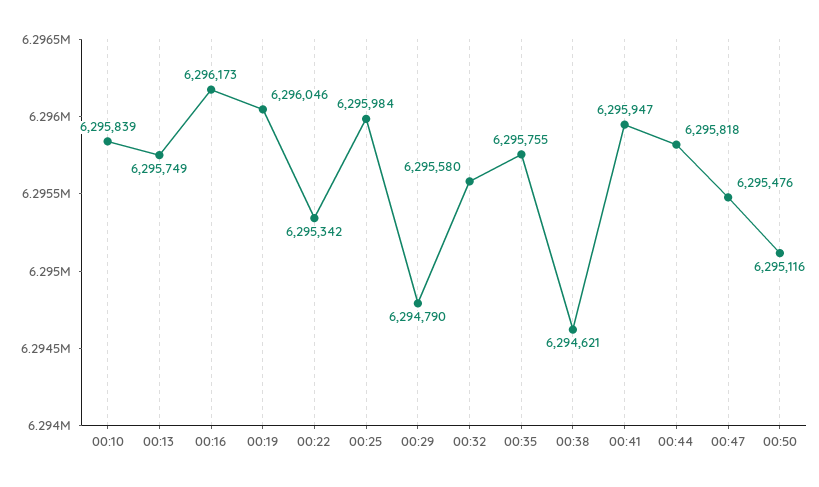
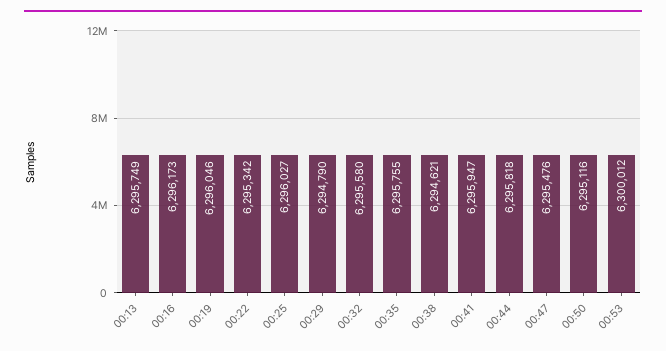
00:10: 6295839 -> none
00:25: 6295984 -> 6296027
00:53: none -> 6300012

